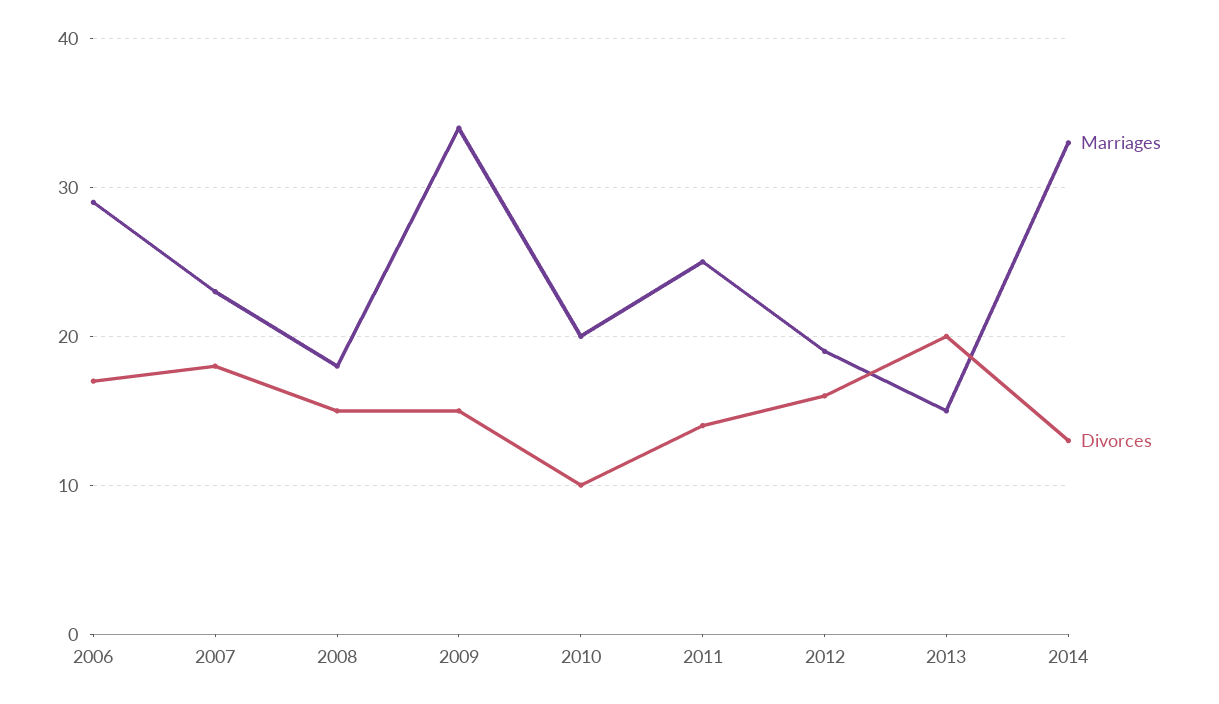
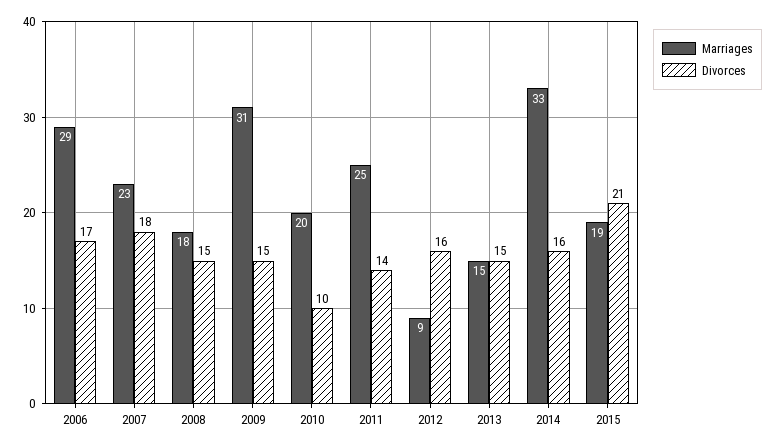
Marriages, 2009: 34 -> 31
Marriages, 2012: 19 -> 9
Divorces, 2013: 20 -> 15
Divorces, 2014: 13 -> 16
Marriages, 2015: none -> 19
Divorces, 2015: none -> 21

